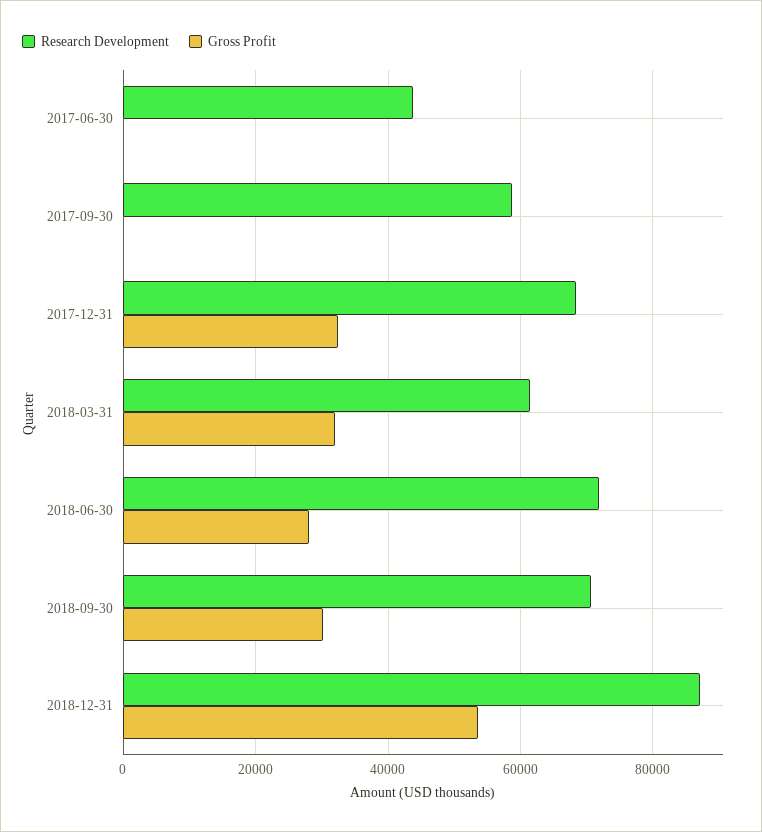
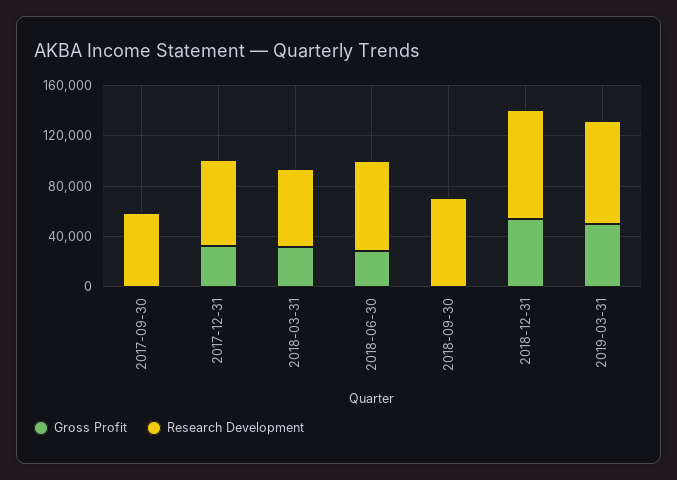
Research Development, 2017-06-30: 44000 -> none
Gross Profit, 2017-06-30: 0 -> none
Gross Profit, 2018-09-30: 30000 -> 0
Gross Profit, 2019-03-31: none -> 50000
Research Development, 2019-03-31: none -> 80000

